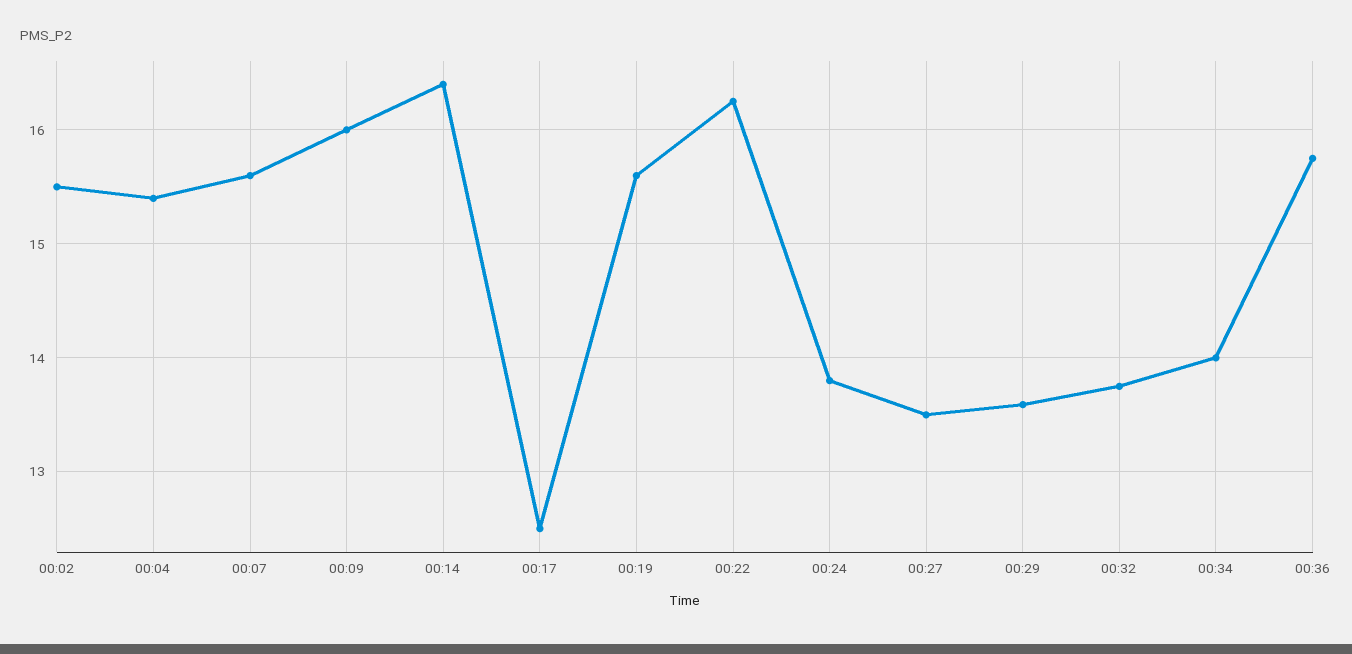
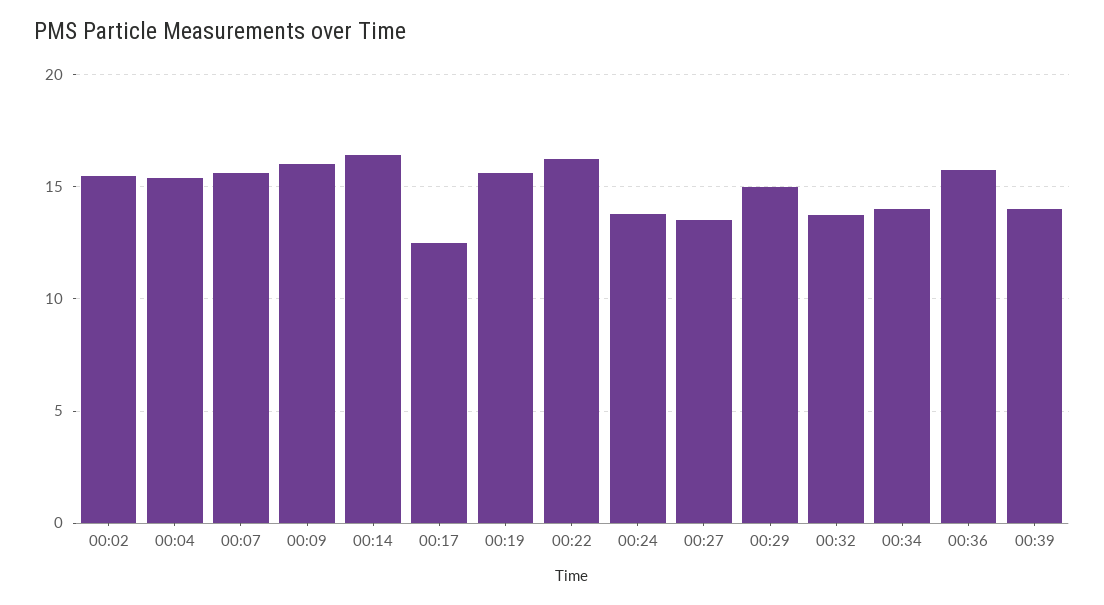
00:29: 13.6 -> 15
00:39: none -> 14

